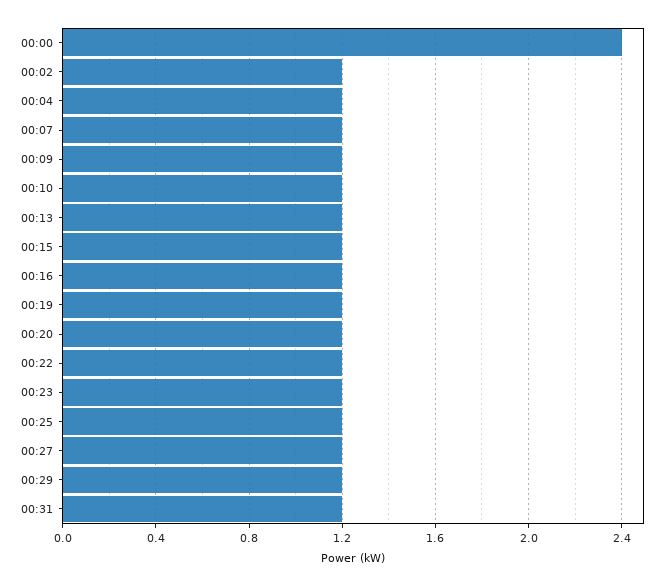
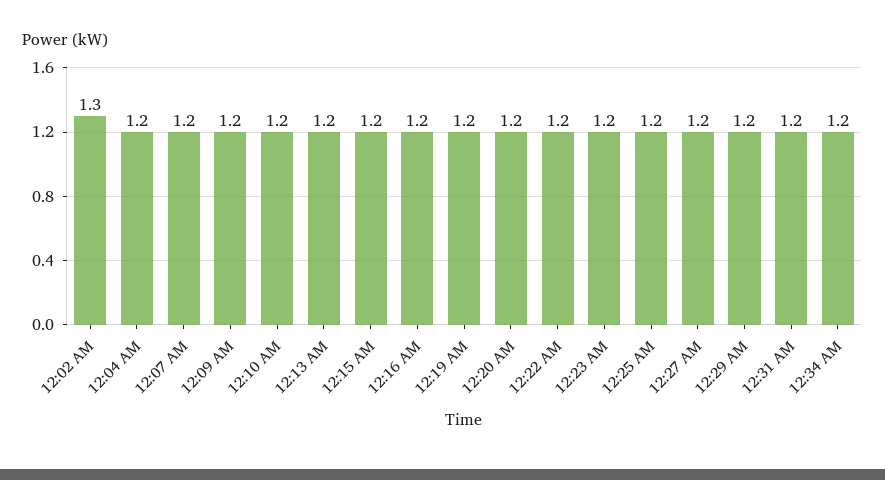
00:00: 2.4 -> none
00:02: 1.2 -> 1.3
12:34 AM: none -> 1.2

